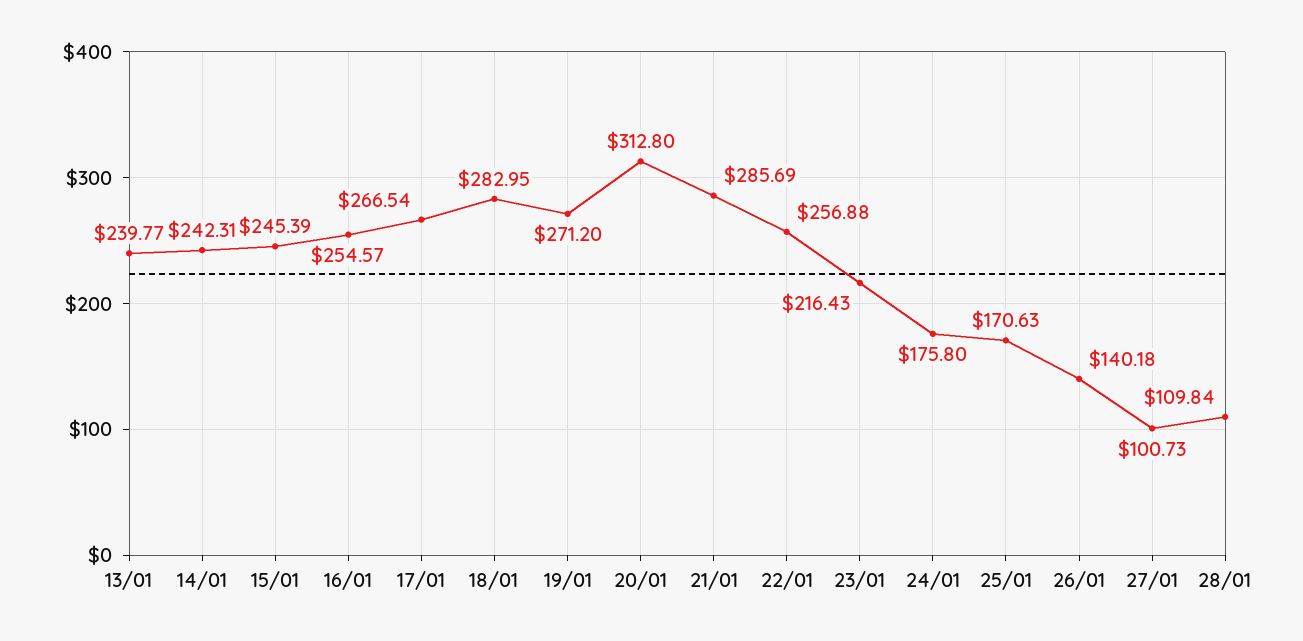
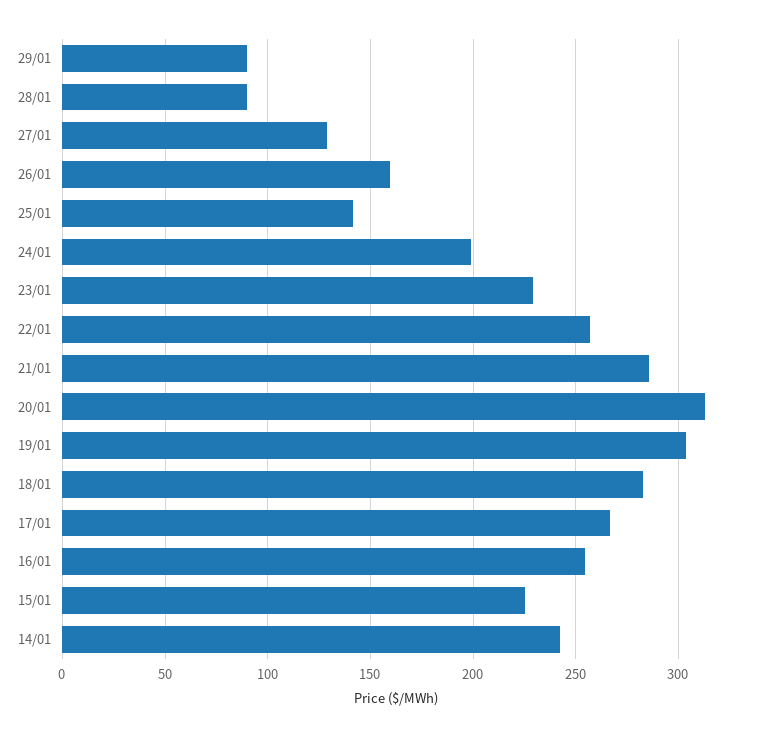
13/01: 239.77 -> none
15/01: 245.39 -> 225
19/01: 271.2 -> 305
23/01: 216.43 -> 230
24/01: 175.8 -> 200
25/01: 170.63 -> 140
26/01: 140.18 -> 160
27/01: 100.73 -> 130
28/01: 109.84 -> 90
29/01: none -> 90

